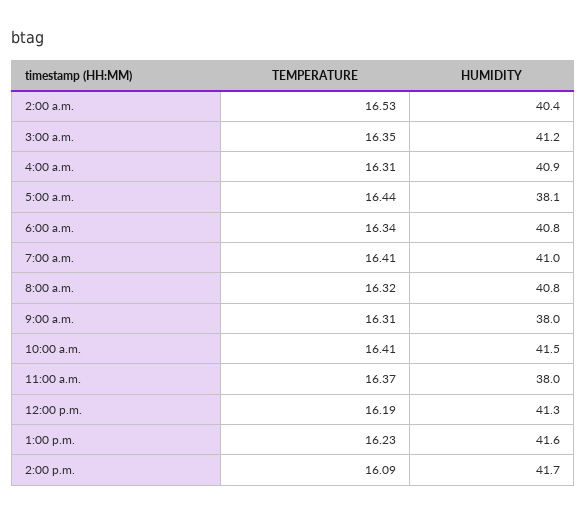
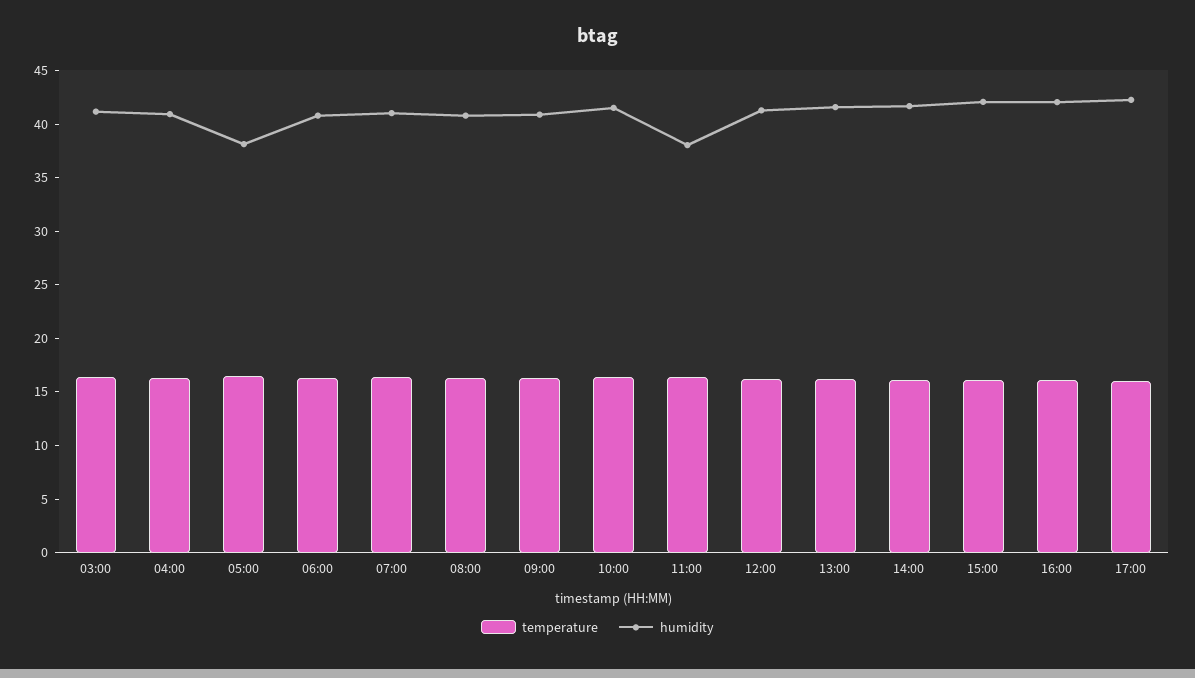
TEMPERATURE, 2:00 a.m.: 16.53 -> none
HUMIDITY, 2:00 a.m.: 40.4 -> none
HUMIDITY, 9:00 a.m.: 38 -> 41
TEMPERATURE, 15:00: none -> 16
HUMIDITY, 15:00: none -> 42
TEMPERATURE, 16:00: none -> 16
HUMIDITY, 16:00: none -> 42
TEMPERATURE, 17:00: none -> 16
HUMIDITY, 17:00: none -> 42

